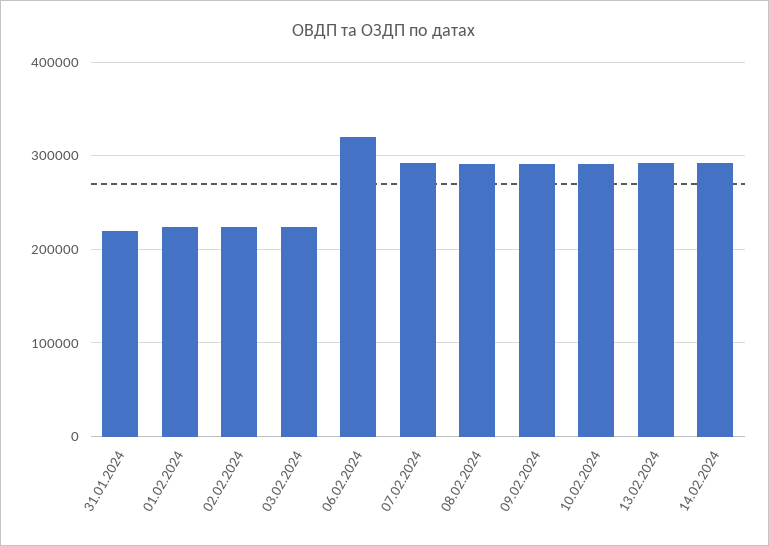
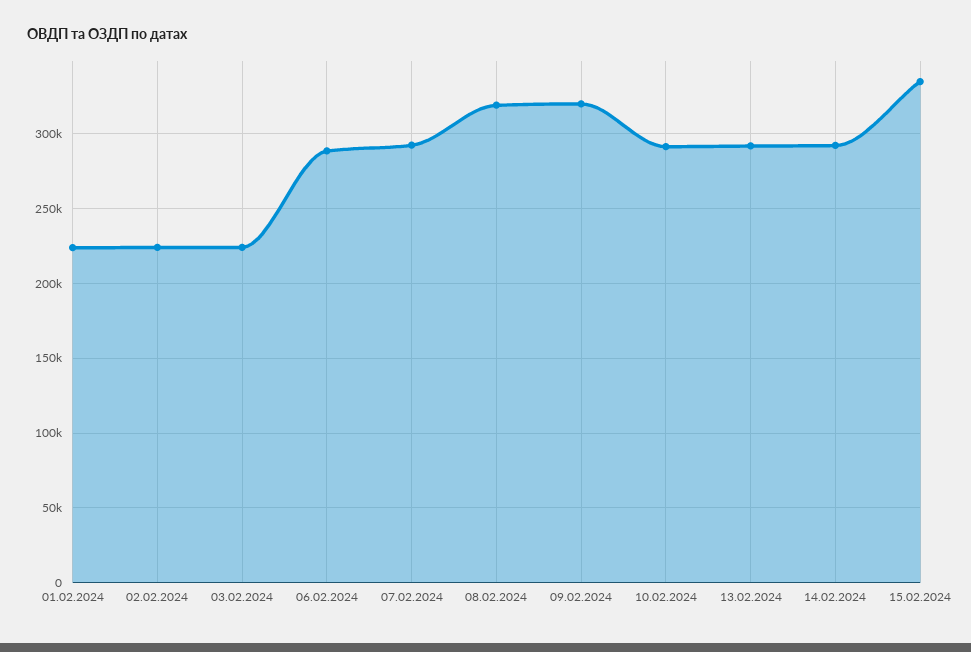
31.01.2024: 220000 -> none
06.02.2024: 320000 -> 290000
08.02.2024: 290000 -> 320000
09.02.2024: 290000 -> 320000
15.02.2024: none -> 335000

